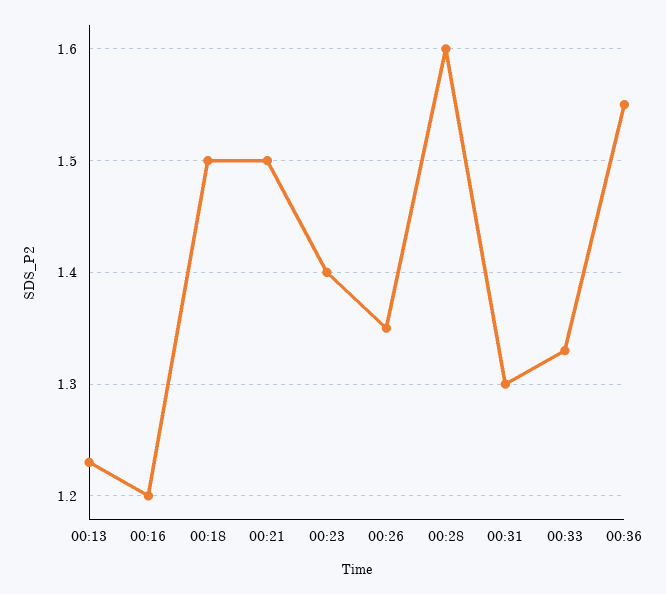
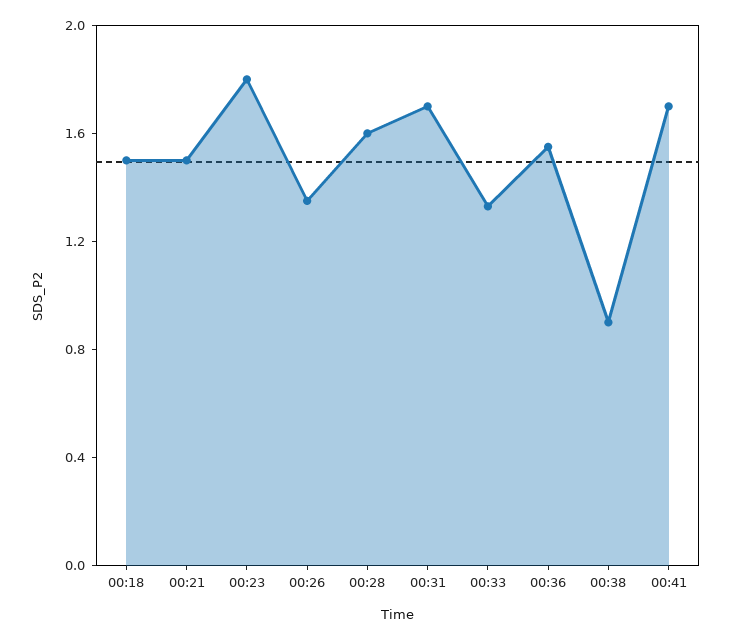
00:13: 1.23 -> none
00:16: 1.2 -> none
00:23: 1.4 -> 1.8
00:31: 1.3 -> 1.7
00:38: none -> 0.9
00:41: none -> 1.7

